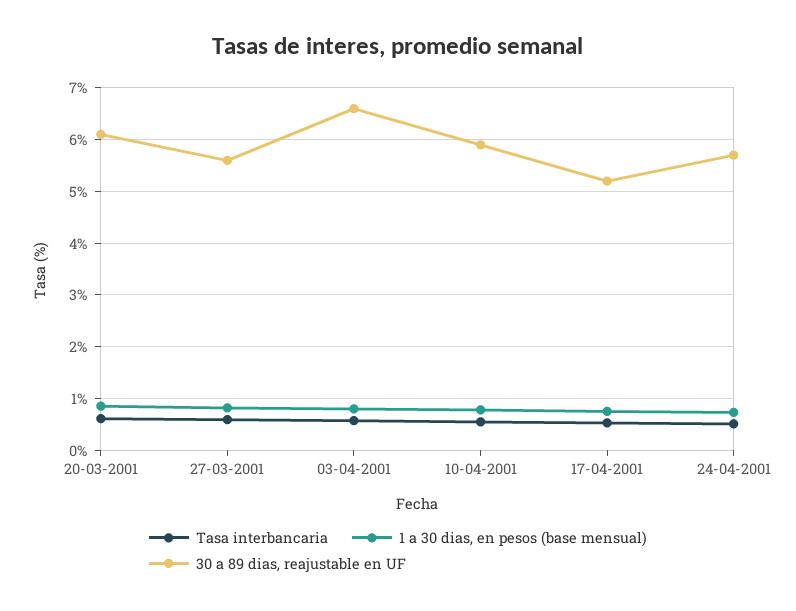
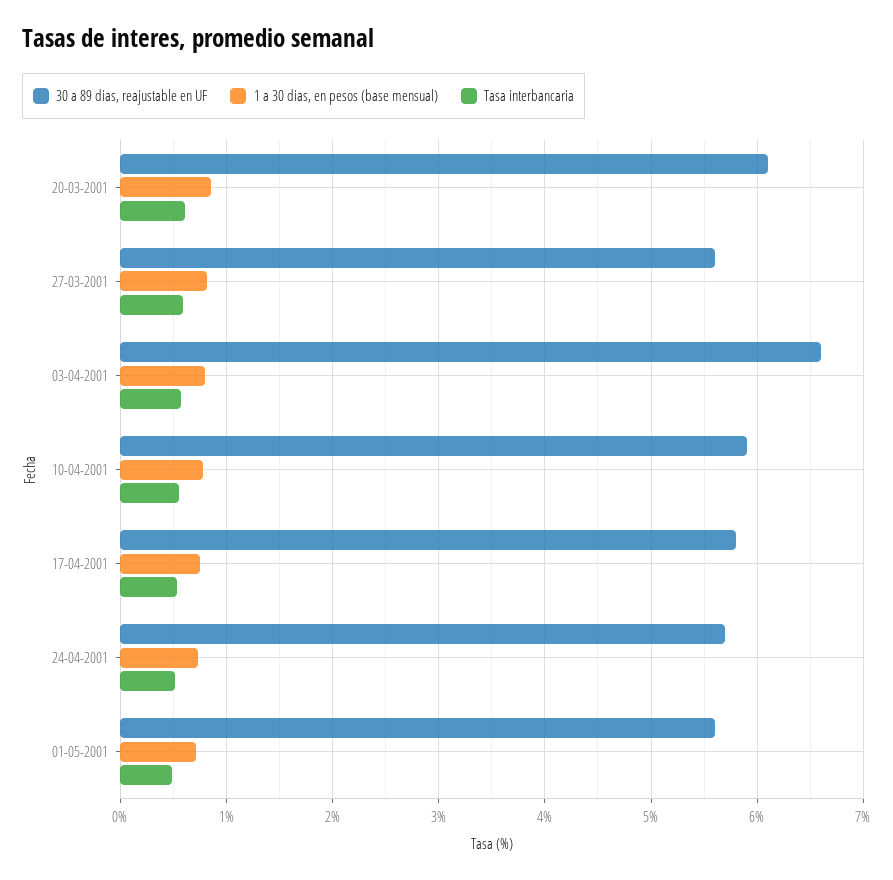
30 a 89 dias, reajustable en UF, 17-04-2001: 5.2 -> 5.8
30 a 89 dias, reajustable en UF, 01-05-2001: none -> 5.6
1 a 30 dias, en pesos (base mensual), 01-05-2001: none -> 0.7
Tasa interbancaria, 01-05-2001: none -> 0.5

